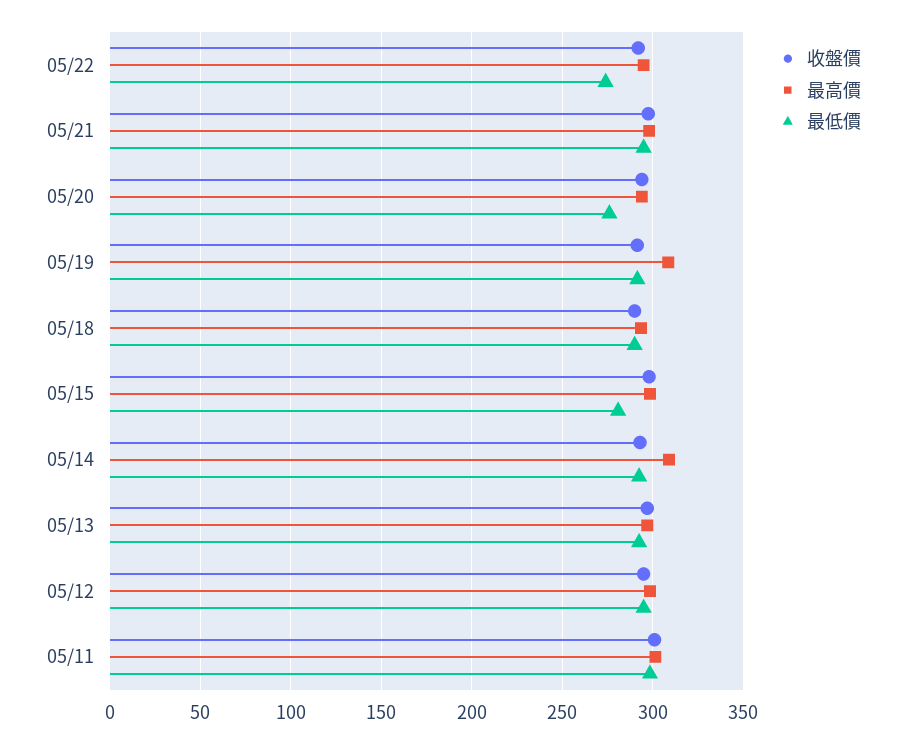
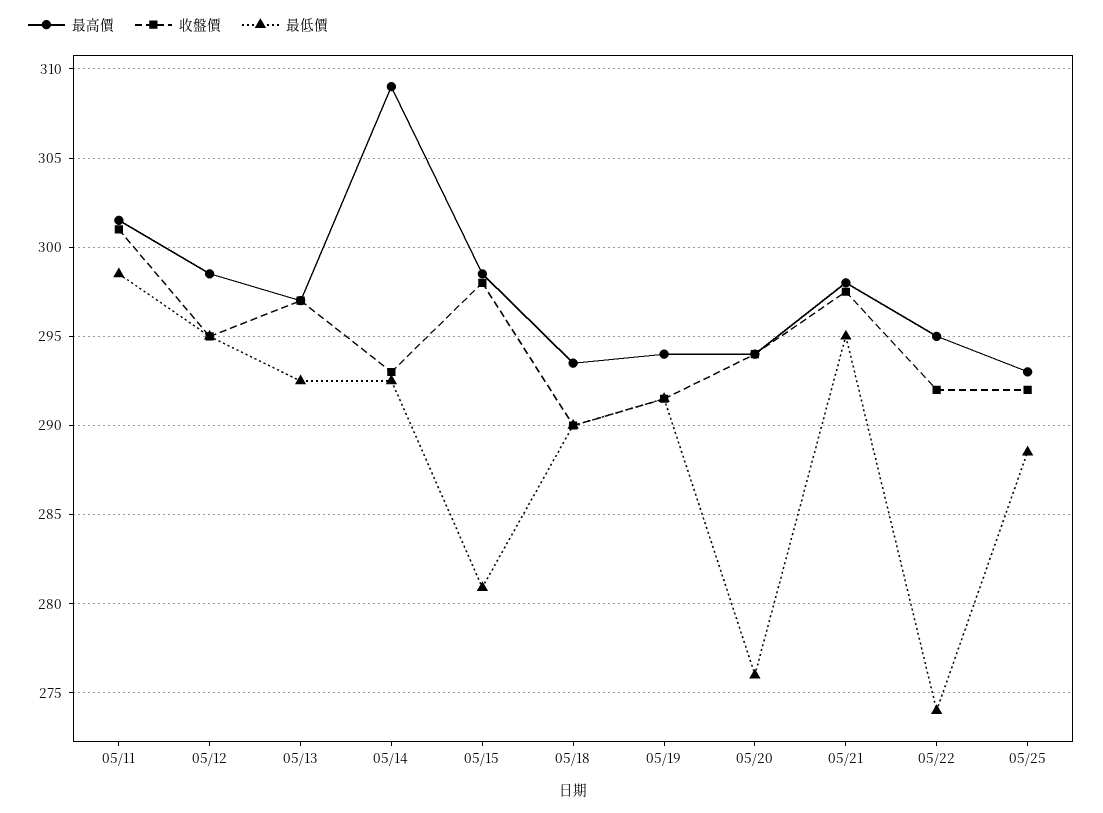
最高價, 05/19: 310 -> 294
最高價, 05/25: none -> 293
收盤價, 05/25: none -> 292
最低價, 05/25: none -> 288.5

